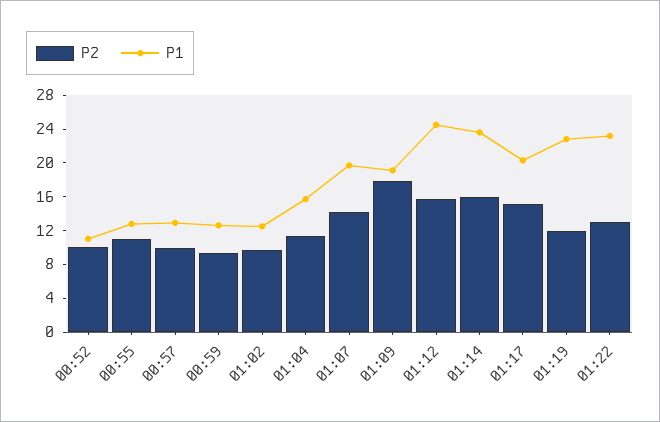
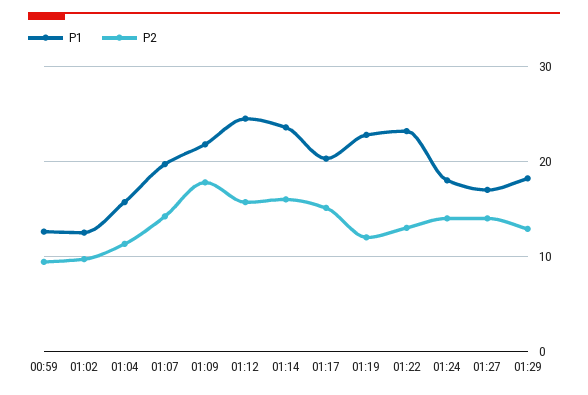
P2, 00:52: 10 -> none
P1, 00:52: 11 -> none
P2, 00:55: 11 -> none
P1, 00:55: 13 -> none
P2, 00:57: 10 -> none
P1, 00:57: 13 -> none
P1, 01:09: 19 -> 22
P1, 01:24: none -> 18
P2, 01:24: none -> 14
P1, 01:27: none -> 17
P2, 01:27: none -> 14
P1, 01:29: none -> 18
P2, 01:29: none -> 13

